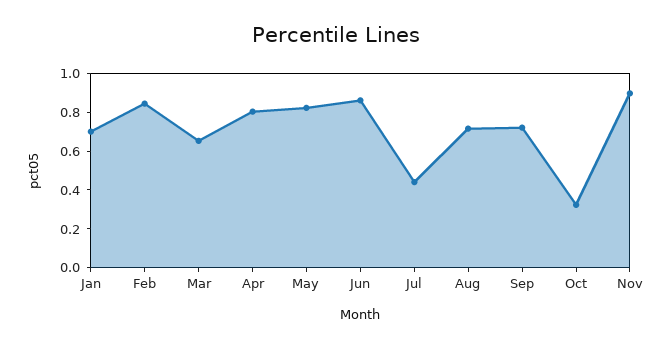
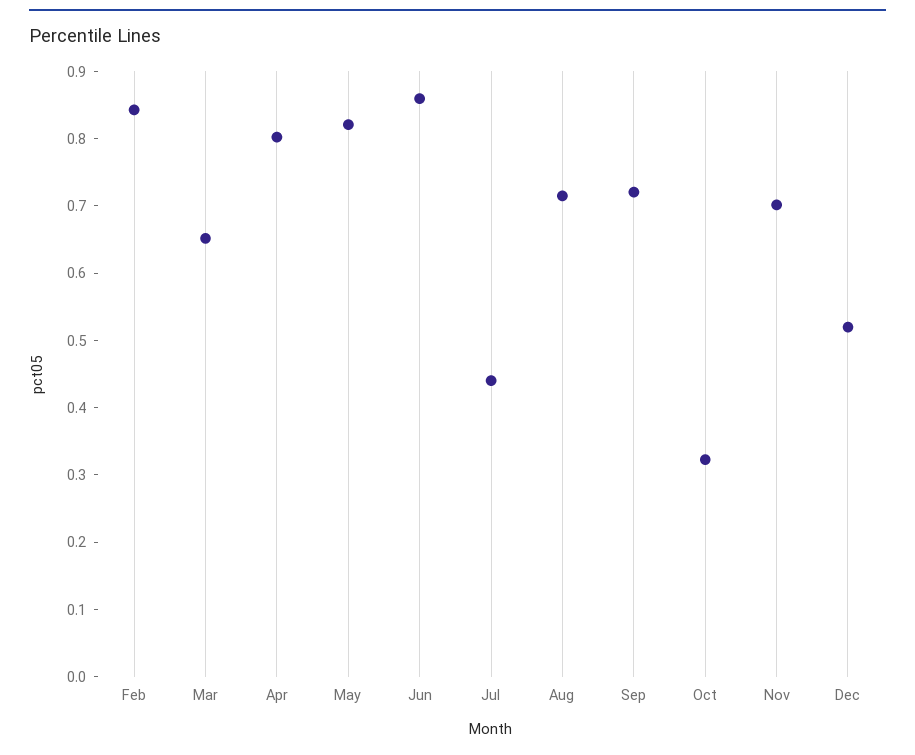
Jan: 0.7 -> none
Nov: 0.9 -> 0.7
Dec: none -> 0.52

